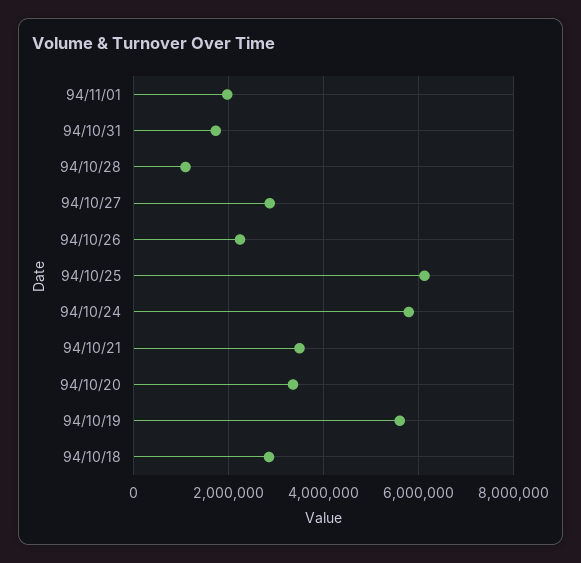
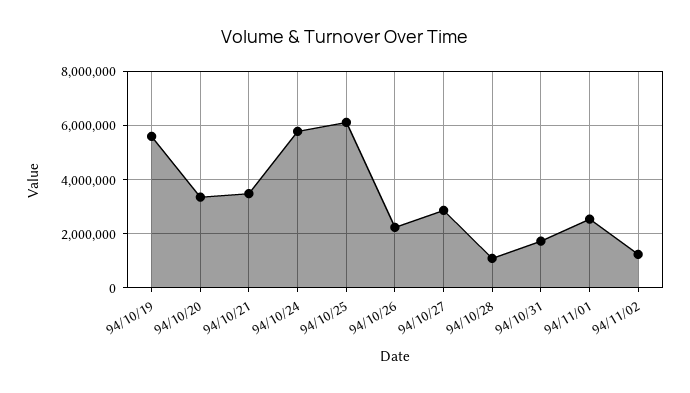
94/11/01: 2000000 -> 2500000
94/10/18: 2800000 -> none
94/11/02: none -> 1250000

